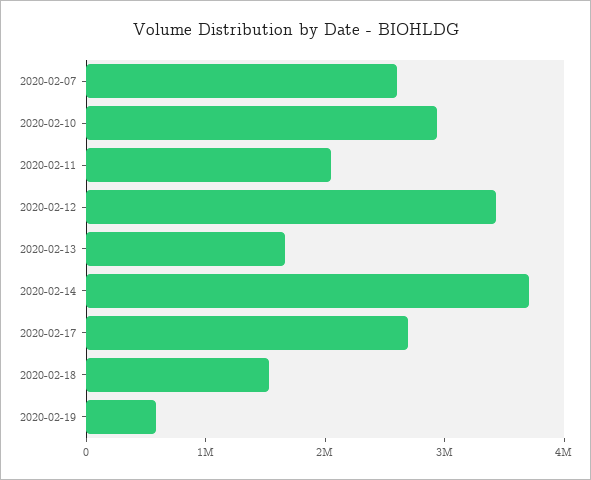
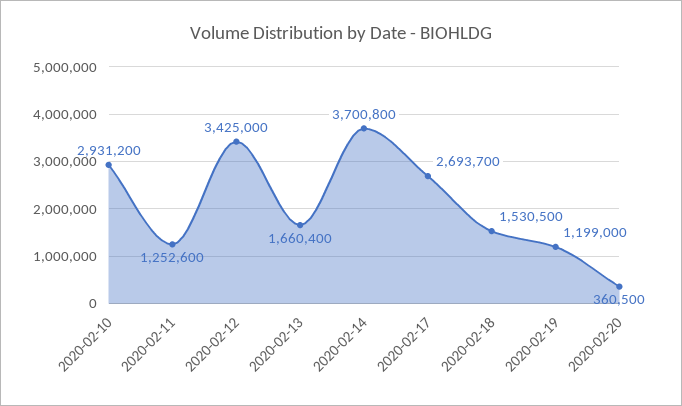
2020-02-07: 2600000 -> none
2020-02-11: 2000000 -> 1252600
2020-02-19: 600000 -> 1199000
2020-02-20: none -> 360500

